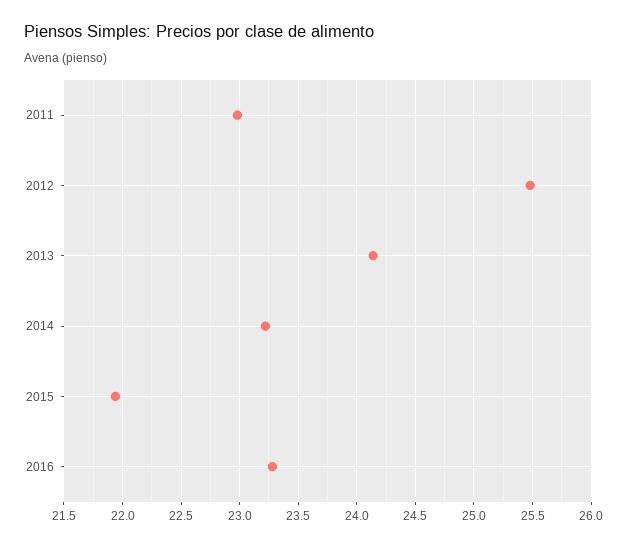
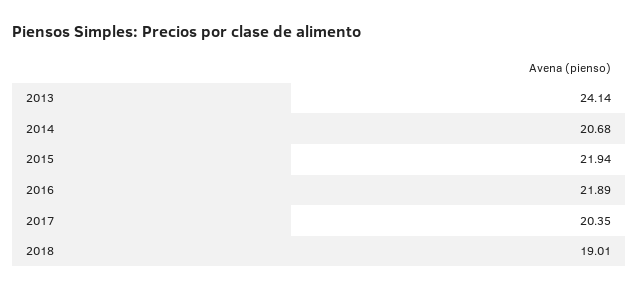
2011: 23 -> none
2012: 25.5 -> none
2014: 23.2 -> 20.68
2016: 23.3 -> 21.89
2017: none -> 20.35
2018: none -> 19.01

